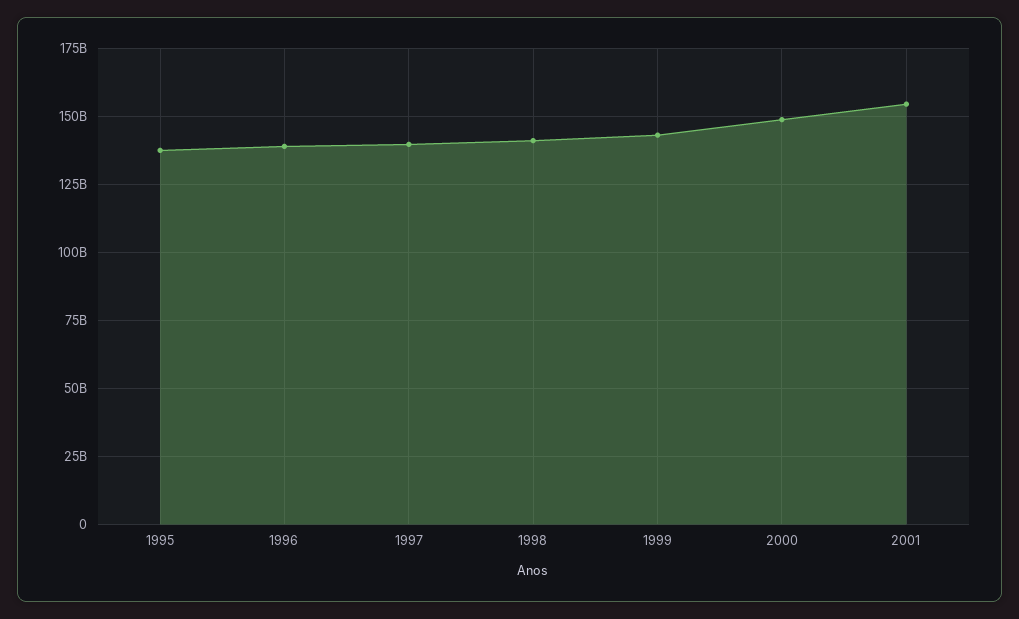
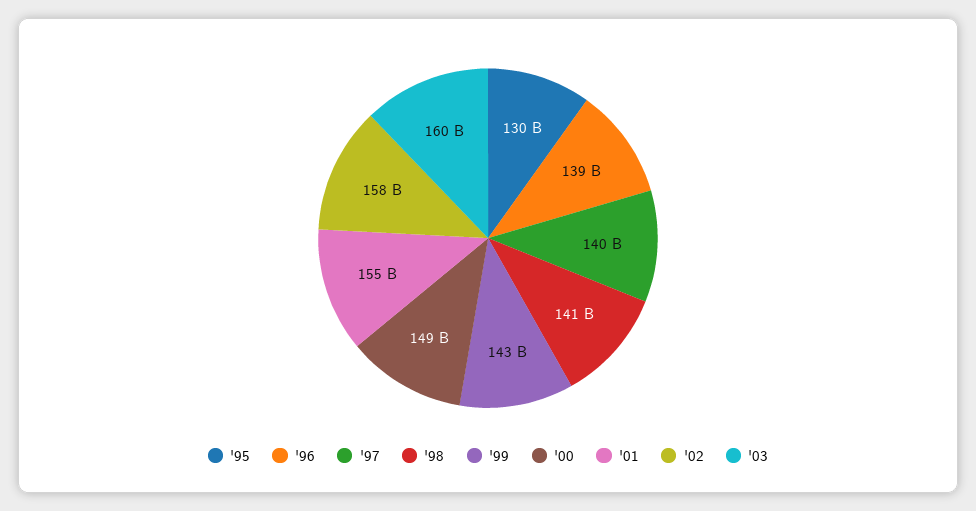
1995: 137500000000 -> 130000000000
'02: none -> 158000000000
'03: none -> 160000000000

